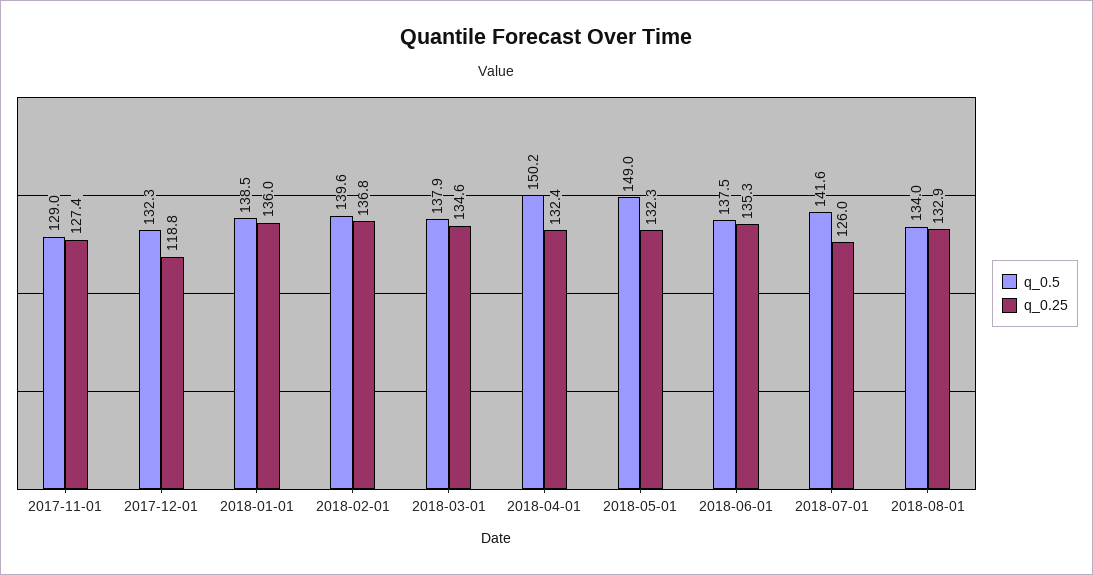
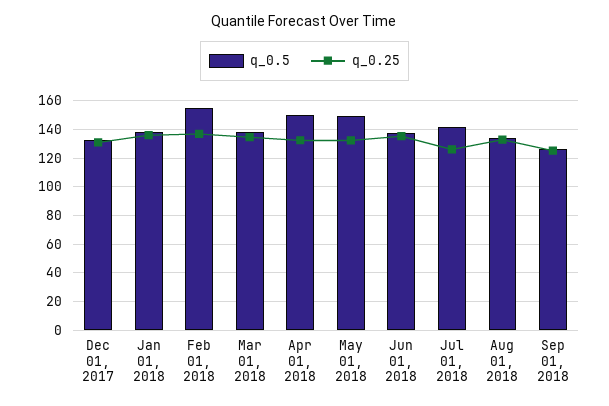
q_0.5, 2017-11-01: 129 -> none
q_0.25, 2017-11-01: 127.4 -> none
q_0.25, 2017-12-01: 118.8 -> 130
q_0.5, 2018-02-01: 139.6 -> 155
q_0.5, Sep 01, 2018: none -> 125
q_0.25, Sep 01, 2018: none -> 125

